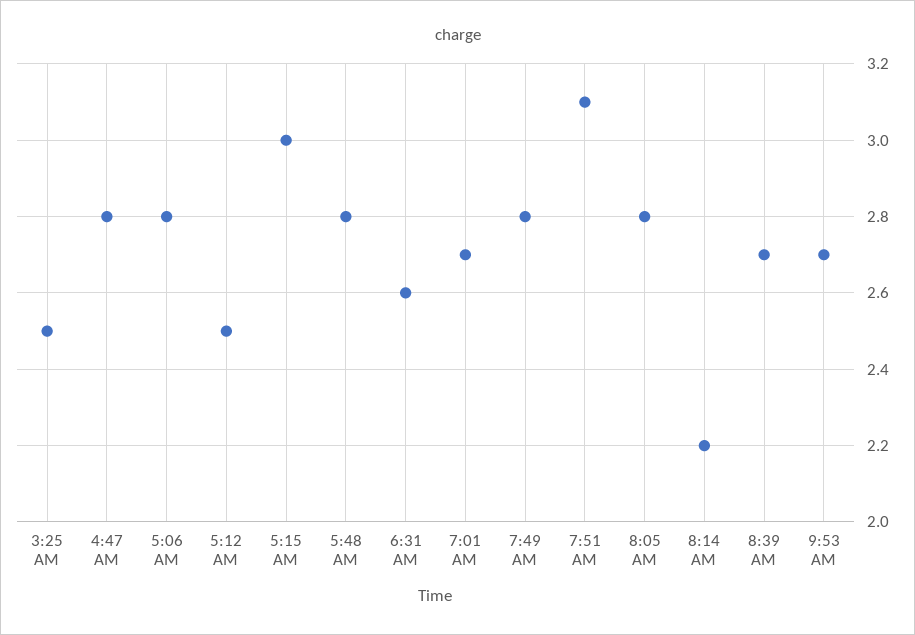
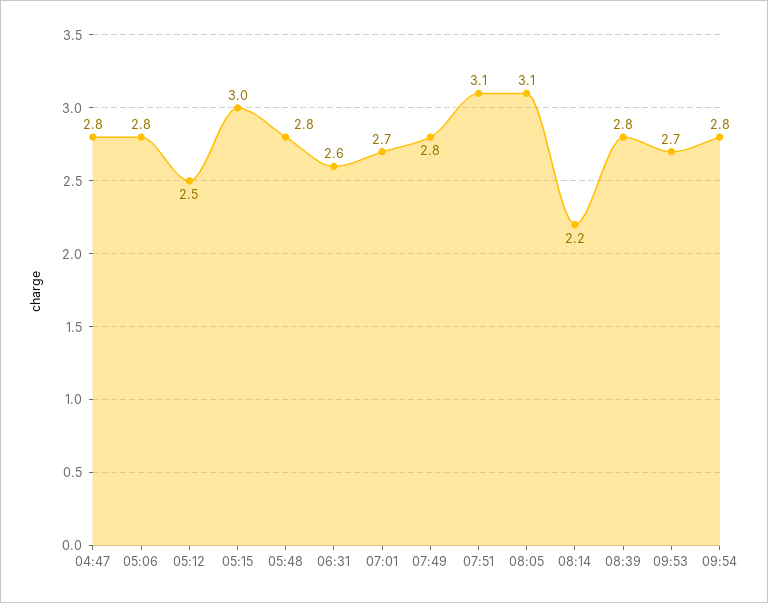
3:25 AM: 2.5 -> none
8:05 AM: 2.8 -> 3.1
8:39 AM: 2.7 -> 2.8
09:54: none -> 2.8

